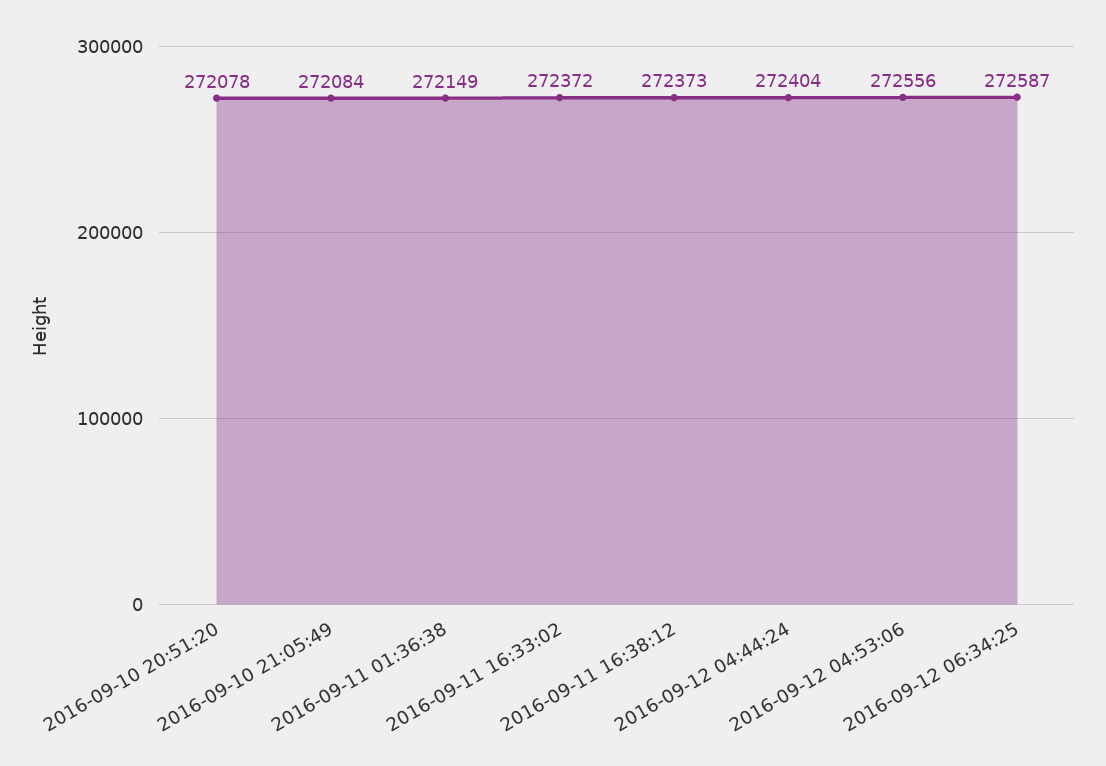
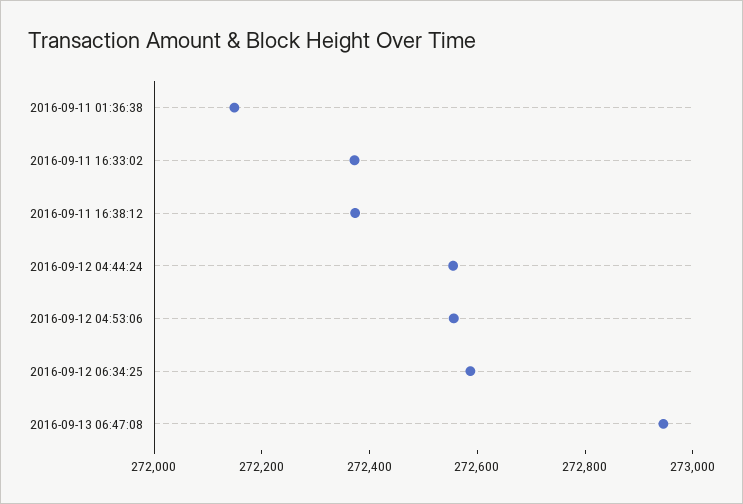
2016-09-10 20:51:20: 272078 -> none
2016-09-10 21:05:49: 272084 -> none
2016-09-12 04:44:24: 272404 -> 272550
2016-09-13 06:47:08: none -> 272950

